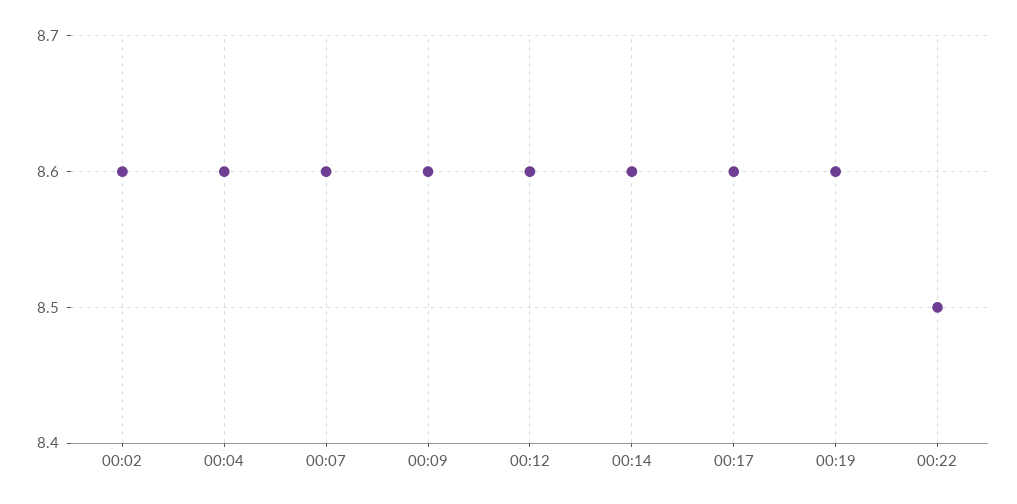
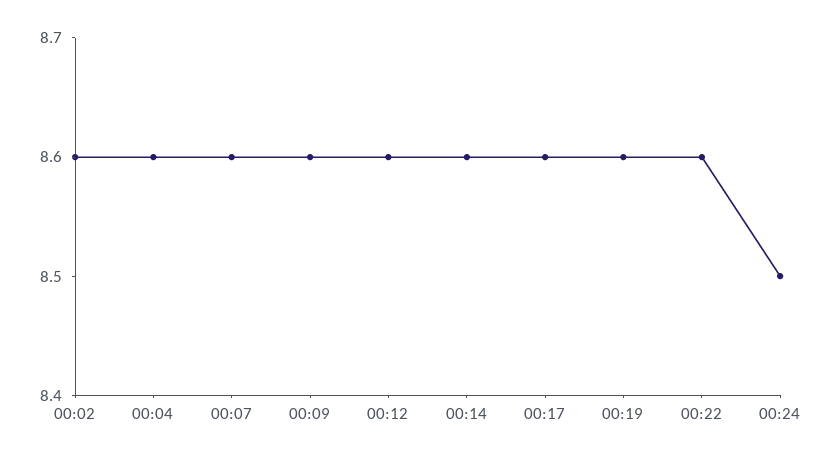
00:22: 8.5 -> 8.6
00:24: none -> 8.5

